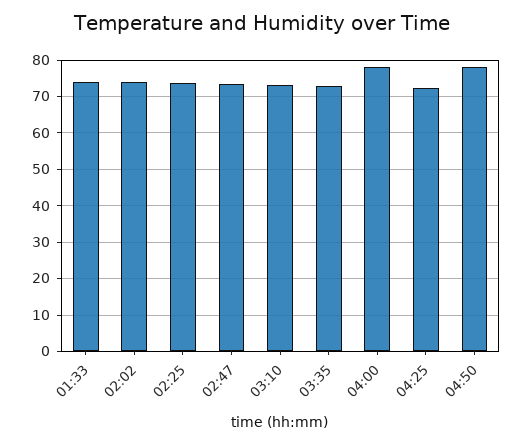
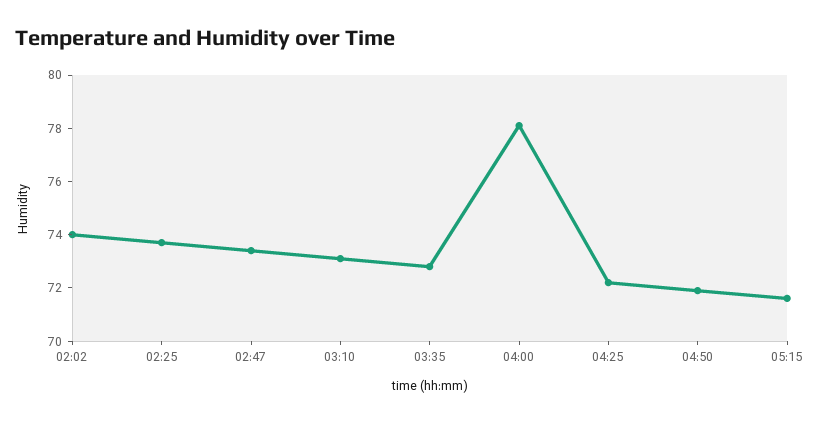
01:33: 74 -> none
04:50: 78 -> 72
05:15: none -> 71.5

